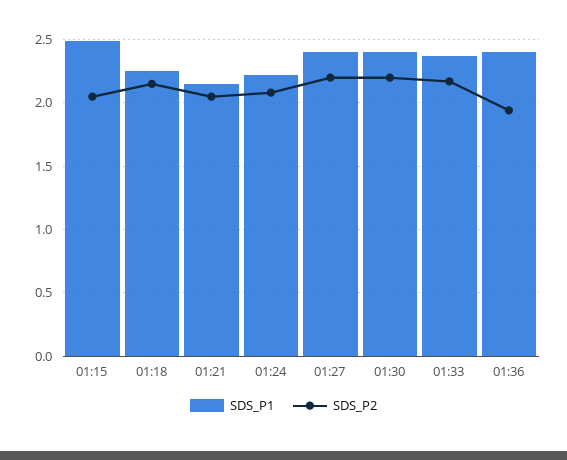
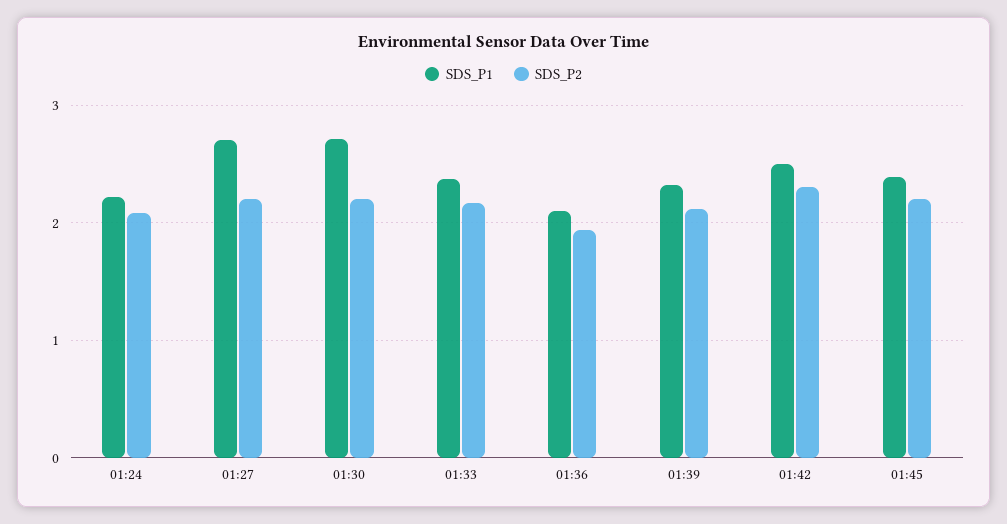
SDS_P1, 01:15: 2.5 -> none
SDS_P2, 01:15: 2.05 -> none
SDS_P1, 01:18: 2.25 -> none
SDS_P2, 01:18: 2.15 -> none
SDS_P1, 01:21: 2.15 -> none
SDS_P2, 01:21: 2.05 -> none
SDS_P1, 01:27: 2.4 -> 2.7
SDS_P1, 01:30: 2.4 -> 2.7
SDS_P1, 01:36: 2.4 -> 2.1
SDS_P1, 01:39: none -> 2.3
SDS_P2, 01:39: none -> 2.1
SDS_P1, 01:42: none -> 2.5
SDS_P2, 01:42: none -> 2.3
SDS_P1, 01:45: none -> 2.4
SDS_P2, 01:45: none -> 2.2

